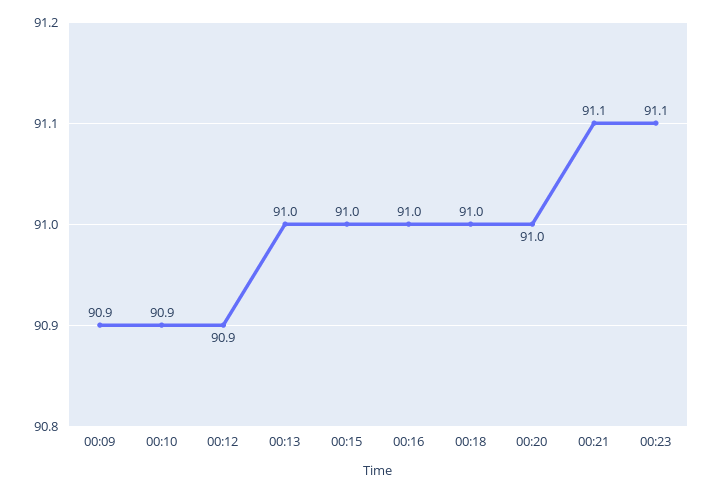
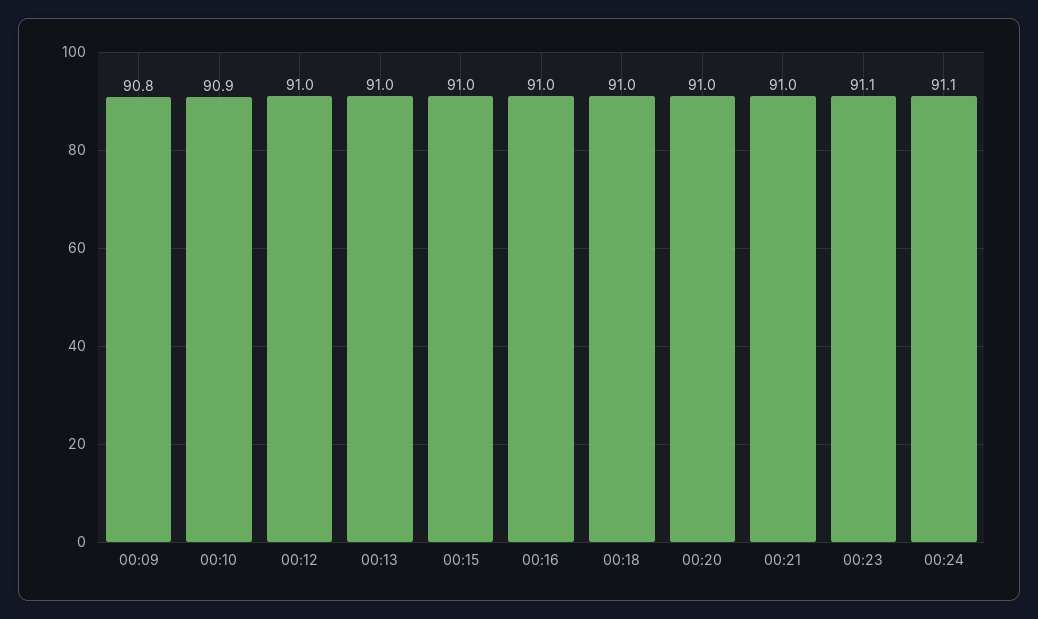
00:09: 90.9 -> 90.8
00:12: 90.9 -> 91
00:21: 91.1 -> 91
00:24: none -> 91.1

